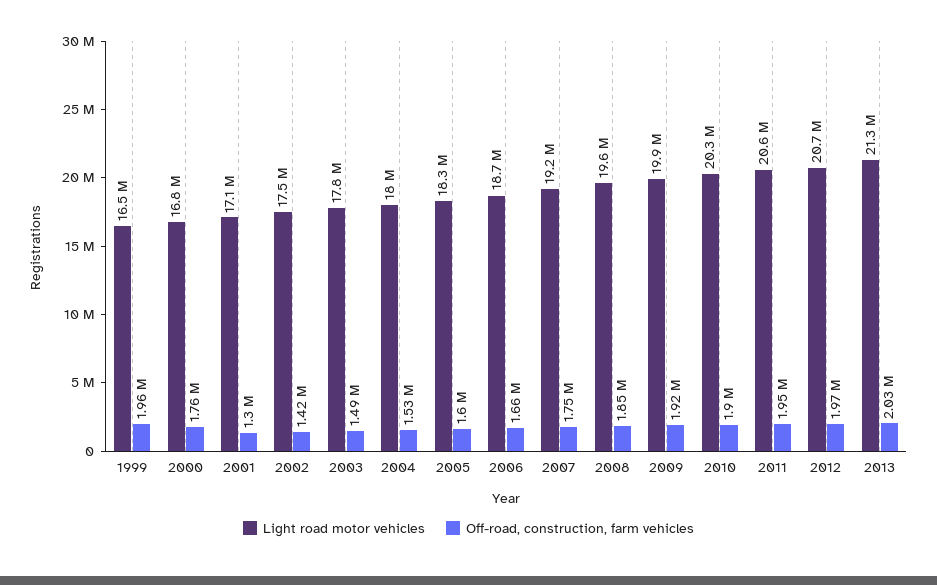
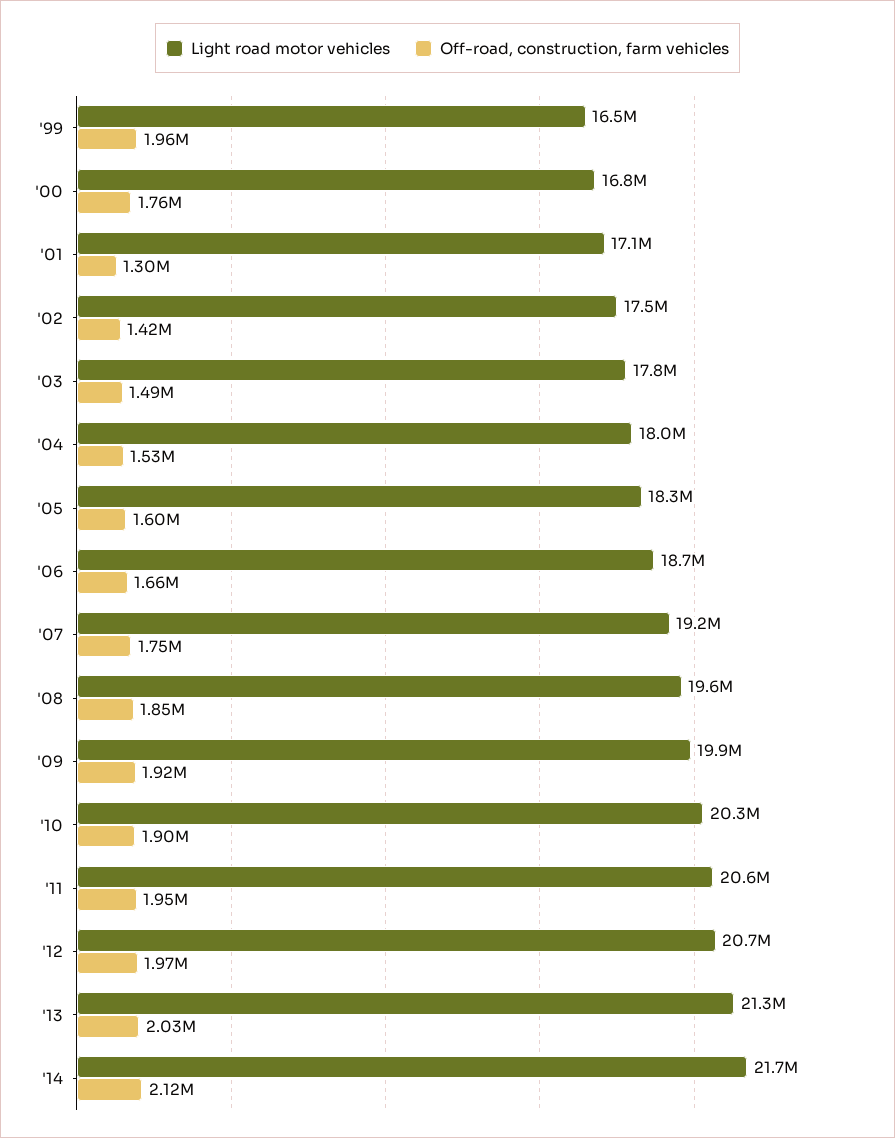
Light road motor vehicles, '14: none -> 21700000
Off-road, construction, farm vehicles, '14: none -> 2120000

